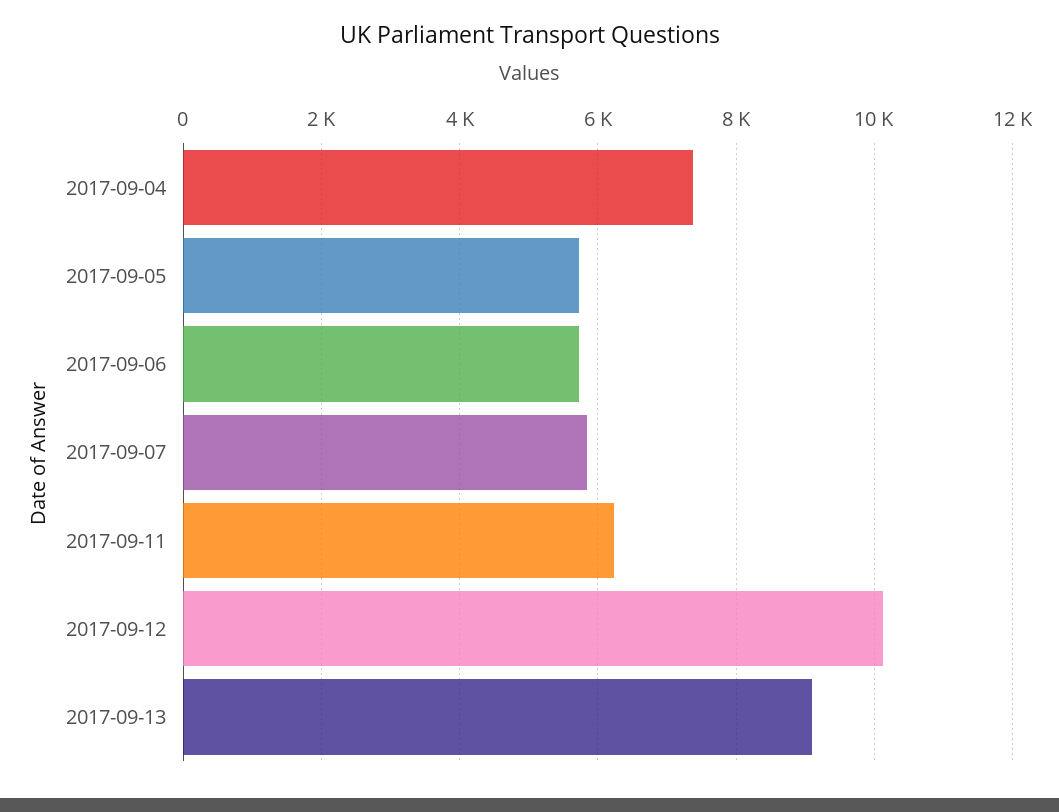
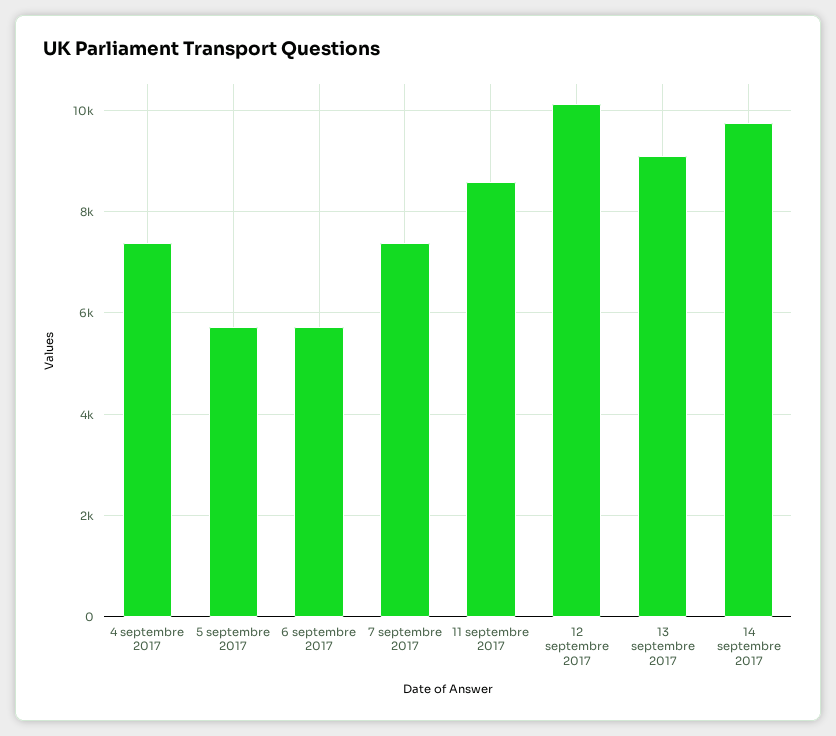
2017-09-07: 5800 -> 7400
2017-09-11: 6200 -> 8600
14 septembre 2017: none -> 9800

